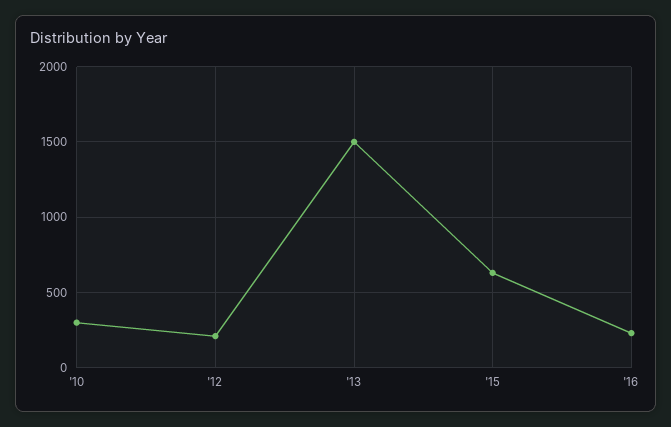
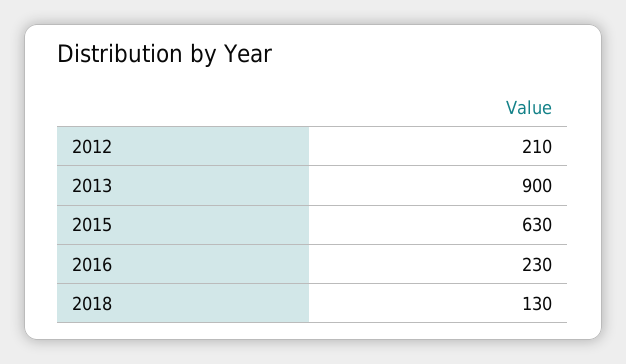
'10: 300 -> none
'13: 1500 -> 900
2018: none -> 130

